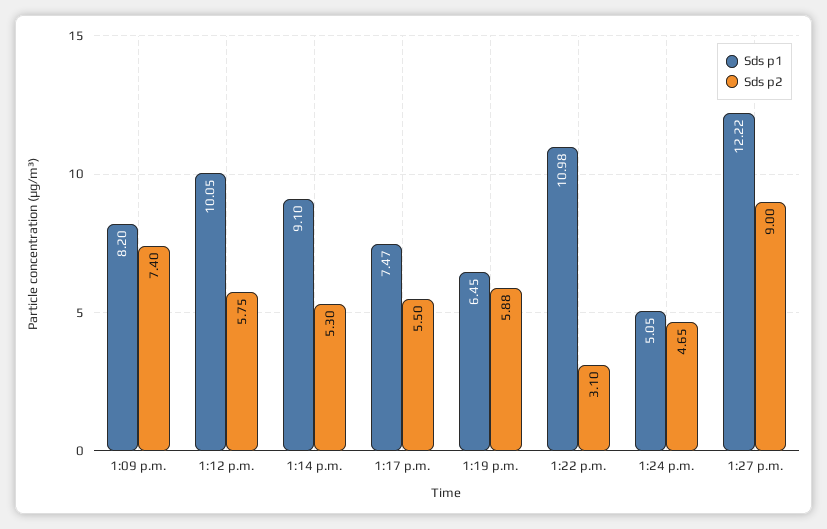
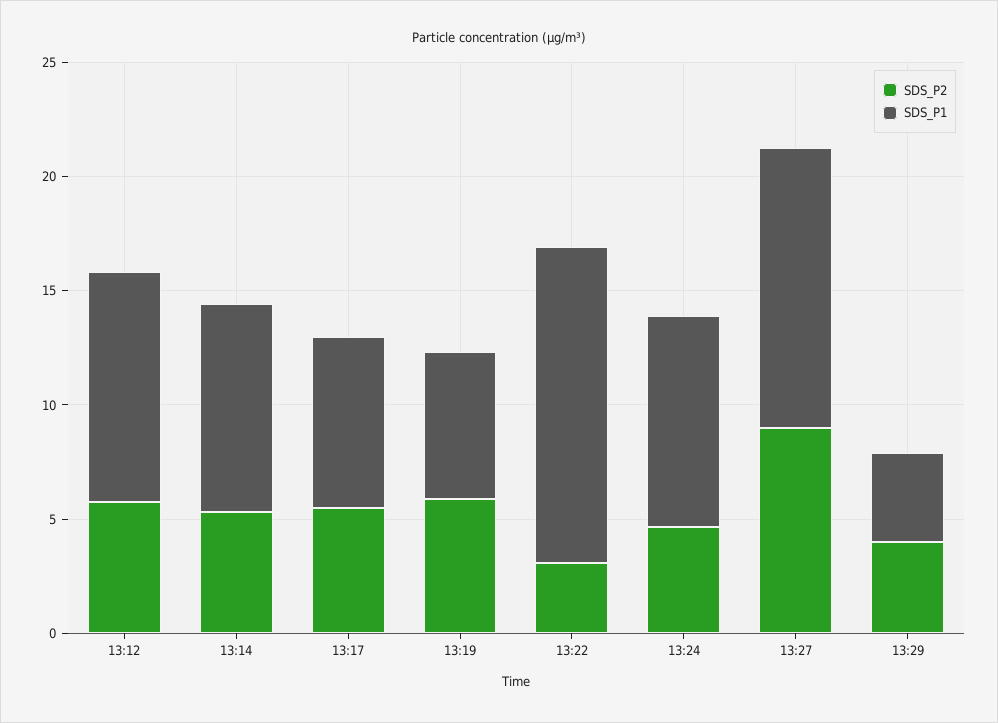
Sds p1, 1:09 p.m.: 8.2 -> none
Sds p2, 1:09 p.m.: 7.4 -> none
Sds p1, 1:22 p.m.: 10.98 -> 14
Sds p1, 1:24 p.m.: 5.05 -> 9
Sds p2, 13:29: none -> 4
Sds p1, 13:29: none -> 4

